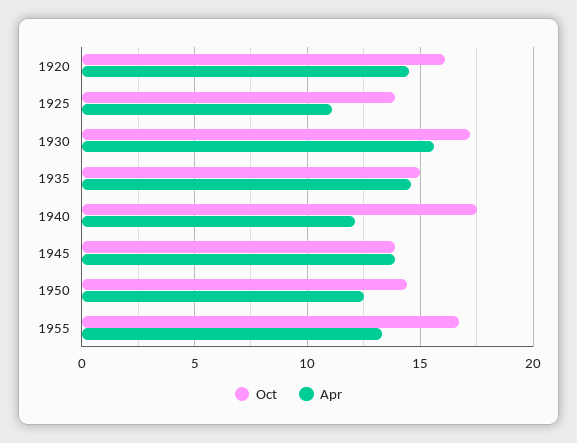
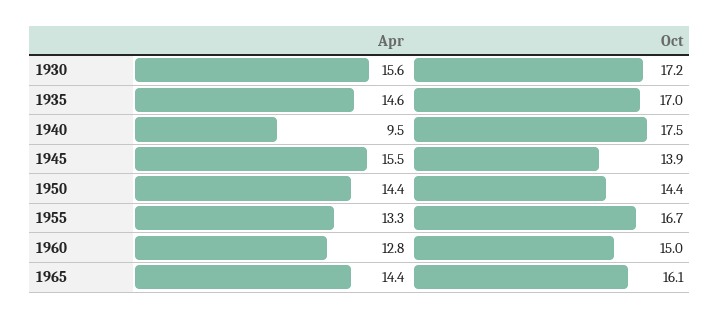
Oct, 1920: 16 -> none
Apr, 1920: 14.5 -> none
Oct, 1925: 14 -> none
Apr, 1925: 11 -> none
Oct, 1935: 15 -> 17
Apr, 1940: 12 -> 9.5
Apr, 1945: 14 -> 15.5
Apr, 1950: 12.5 -> 14.4
Apr, 1960: none -> 12.8
Oct, 1960: none -> 15
Apr, 1965: none -> 14.4
Oct, 1965: none -> 16.1

